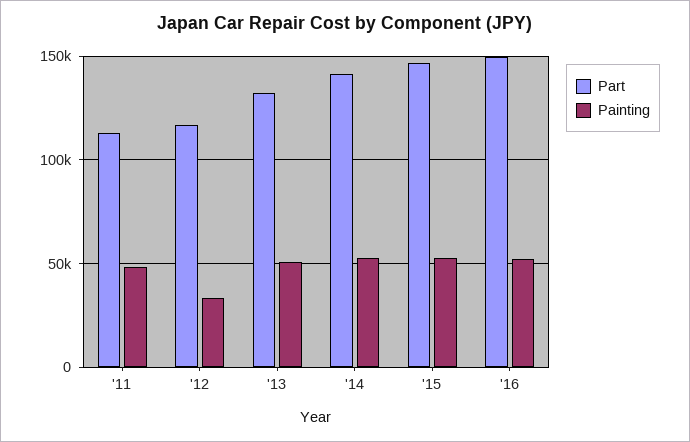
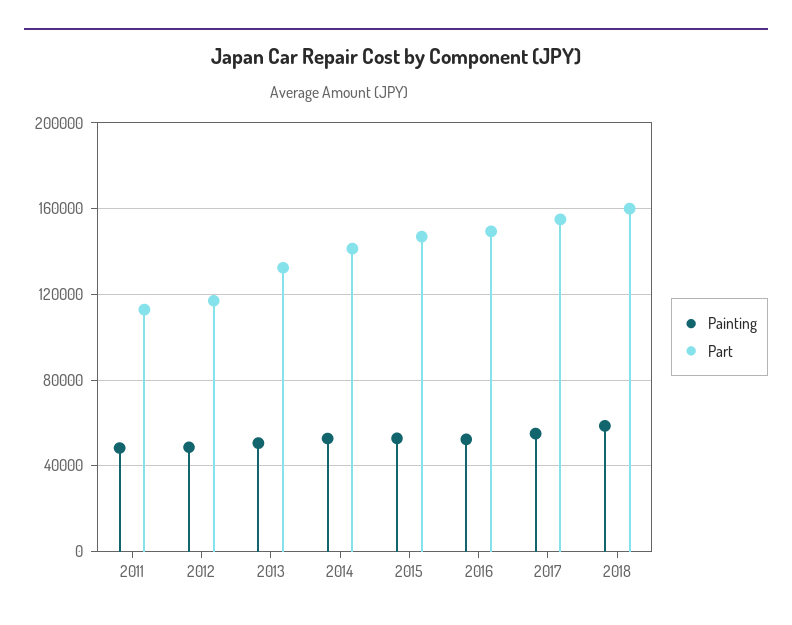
Painting, '12: 35000 -> 50000
Painting, 2017: none -> 55000
Part, 2017: none -> 155000
Painting, 2018: none -> 60000
Part, 2018: none -> 160000

